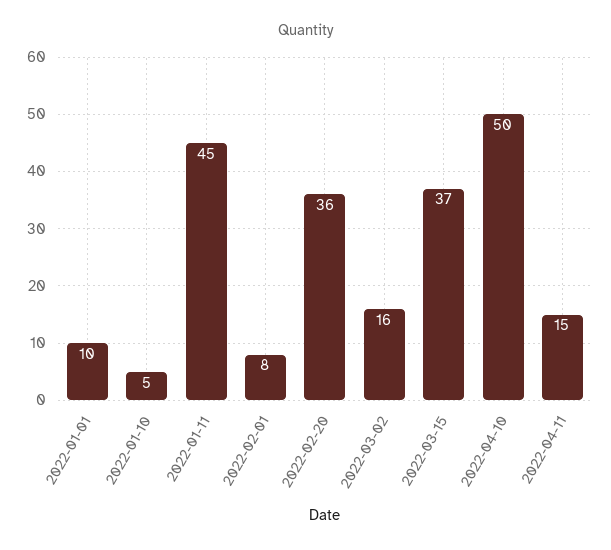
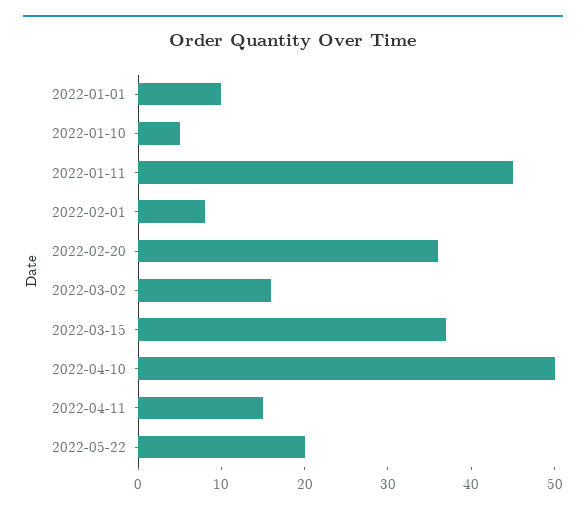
2022-05-22: none -> 20

